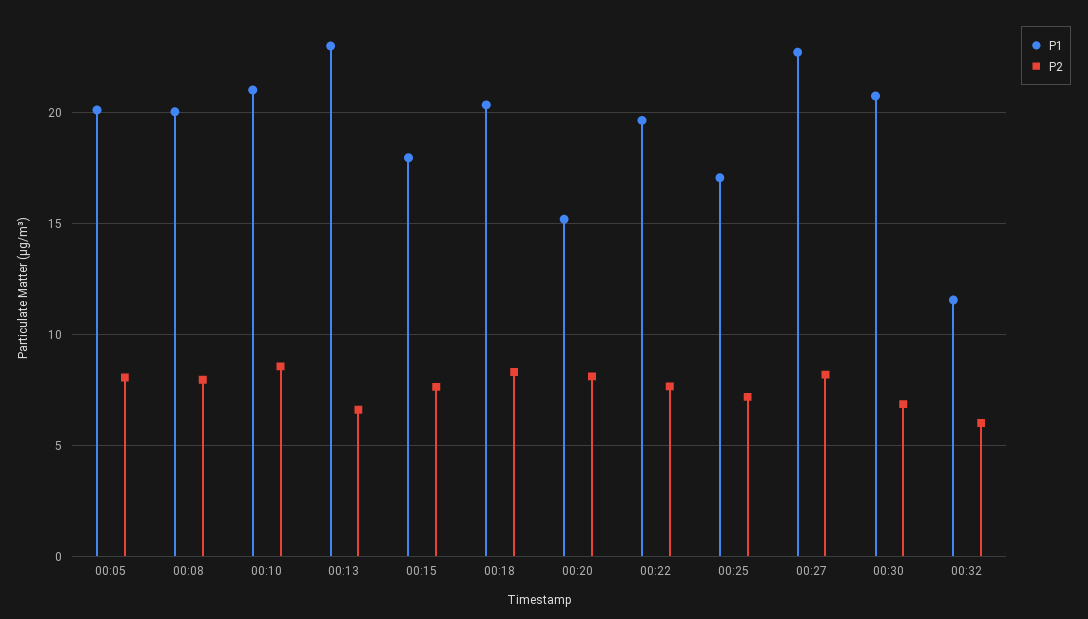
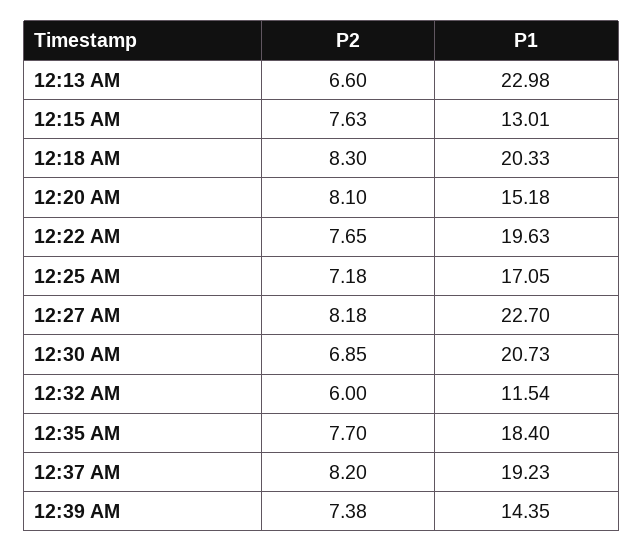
P1, 00:05: 20 -> none
P2, 00:05: 8 -> none
P1, 00:08: 20 -> none
P2, 00:08: 8 -> none
P1, 00:10: 21 -> none
P2, 00:10: 8.5 -> none
P1, 00:15: 18 -> 13.01
P2, 12:35 AM: none -> 7.7
P1, 12:35 AM: none -> 18.4
P2, 12:37 AM: none -> 8.2
P1, 12:37 AM: none -> 19.23
P2, 12:39 AM: none -> 7.38
P1, 12:39 AM: none -> 14.35

